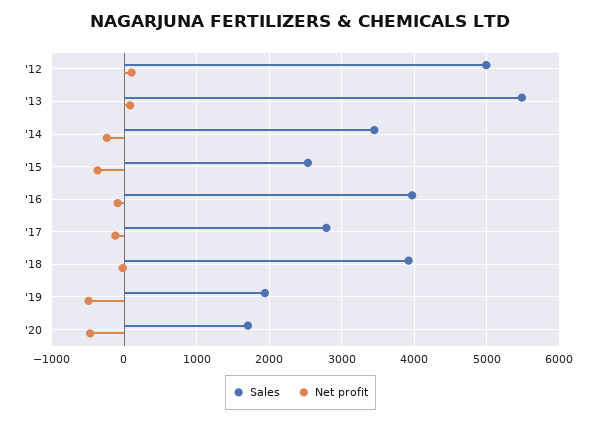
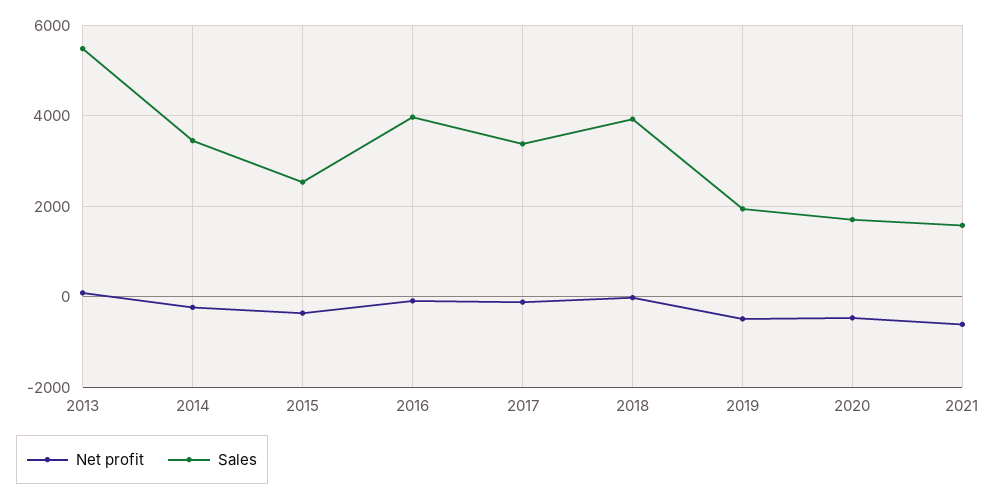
Sales, '12: 5000 -> none
Net profit, '12: 100 -> none
Sales, '17: 2800 -> 3400
Net profit, 2021: none -> -600
Sales, 2021: none -> 1600

